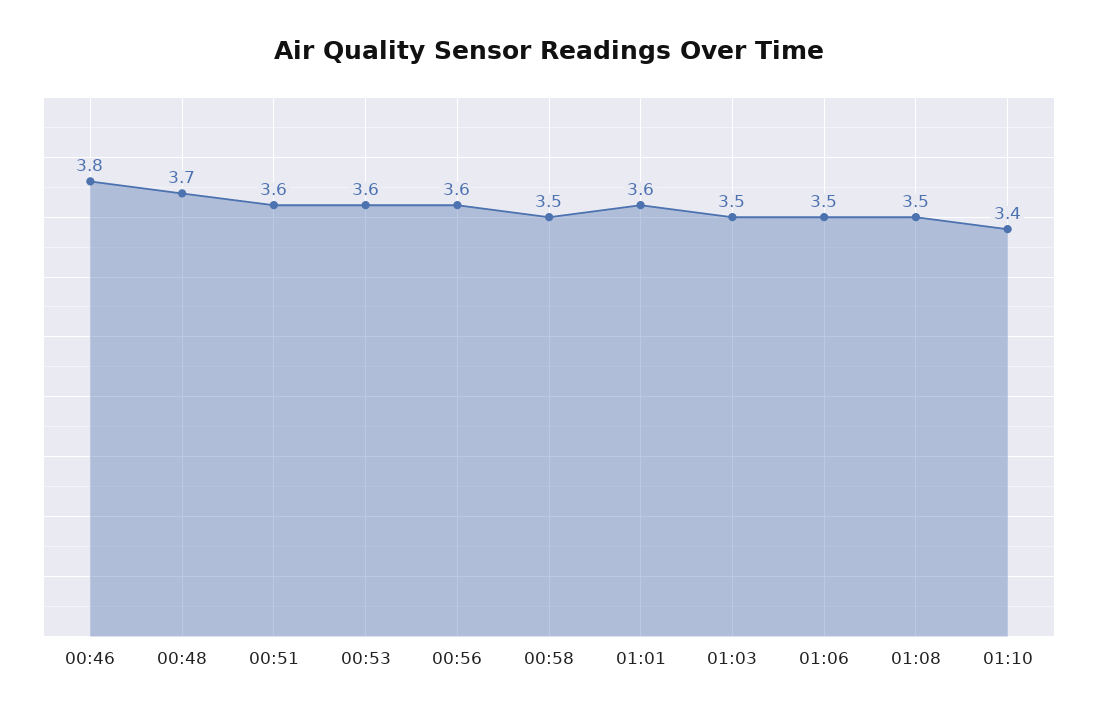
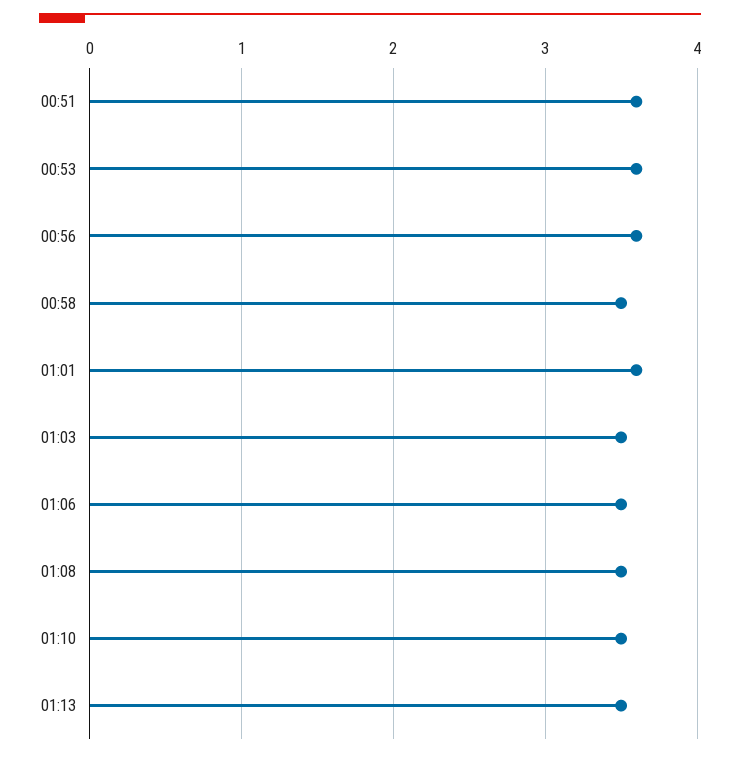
00:46: 3.8 -> none
00:48: 3.7 -> none
01:10: 3.4 -> 3.5
01:13: none -> 3.5

